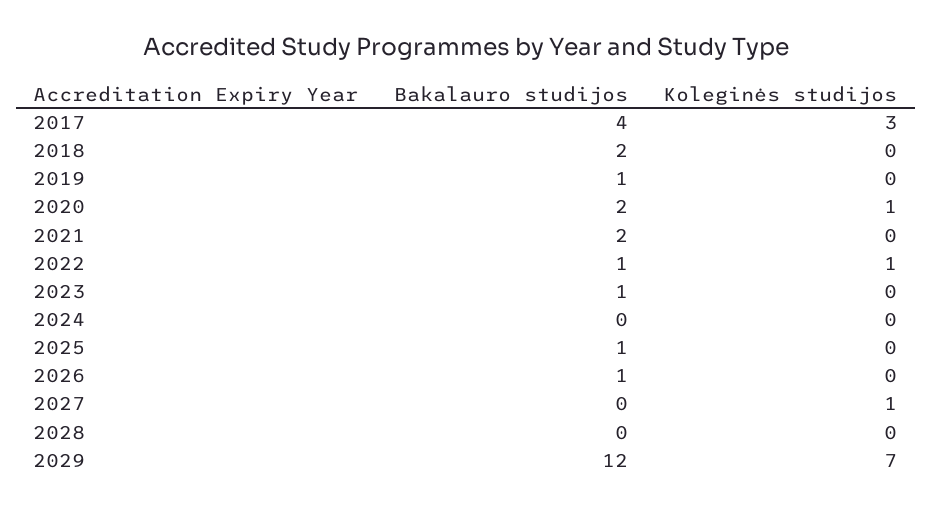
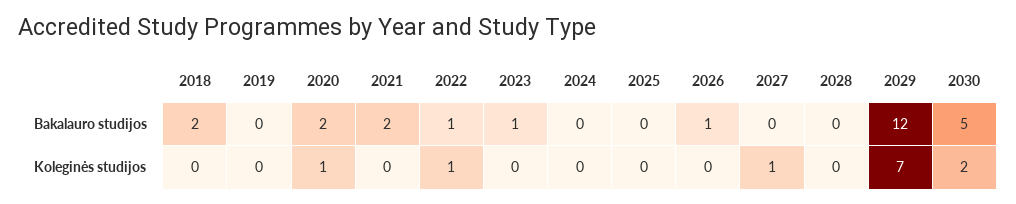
Bakalauro studijos, 2017: 4 -> none
Koleginės studijos, 2017: 3 -> none
Bakalauro studijos, 2019: 1 -> 0
Bakalauro studijos, 2025: 1 -> 0
Bakalauro studijos, 2030: none -> 5
Koleginės studijos, 2030: none -> 2

